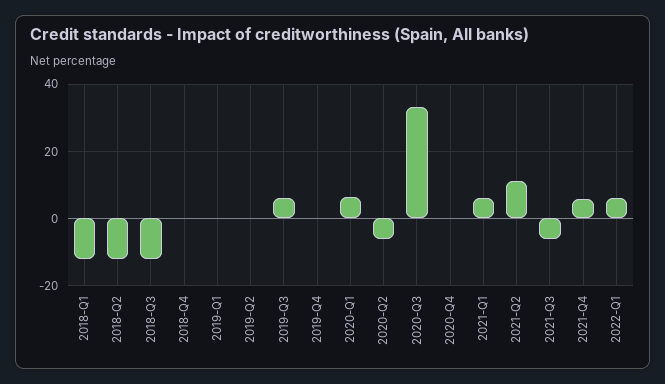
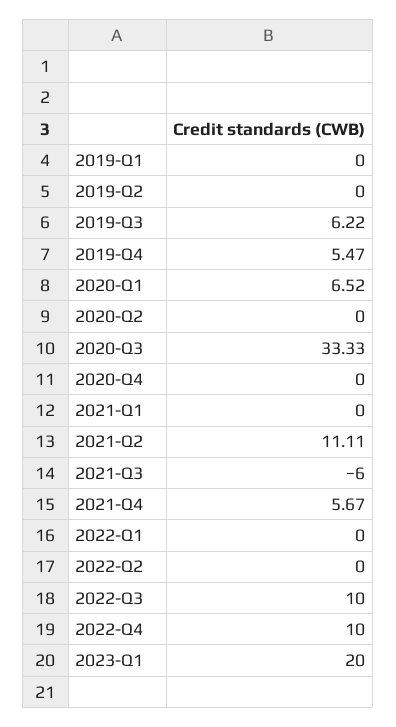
2018-Q1: -12 -> none
2018-Q2: -12 -> none
2018-Q3: -12 -> none
2018-Q4: 0 -> none
2019-Q4: 0 -> 5.47
2020-Q2: -6 -> 0
2021-Q1: 6 -> 0
2022-Q1: 6 -> 0
2022-Q2: none -> 0
2022-Q3: none -> 10
2022-Q4: none -> 10
2023-Q1: none -> 20

